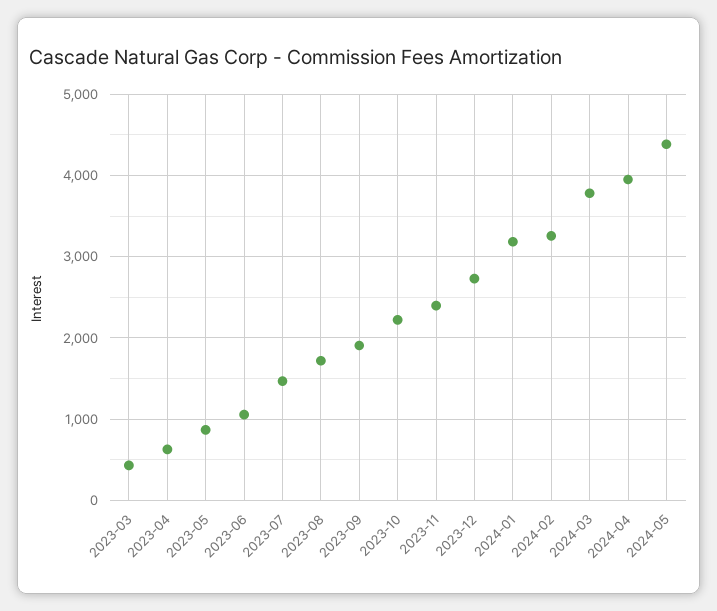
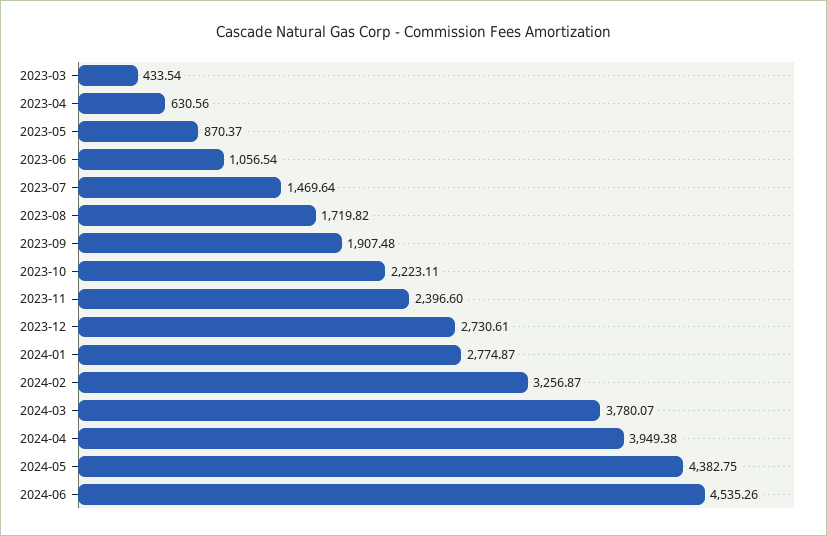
2024-01: 3200 -> 2774.87
2024-06: none -> 4535.26

